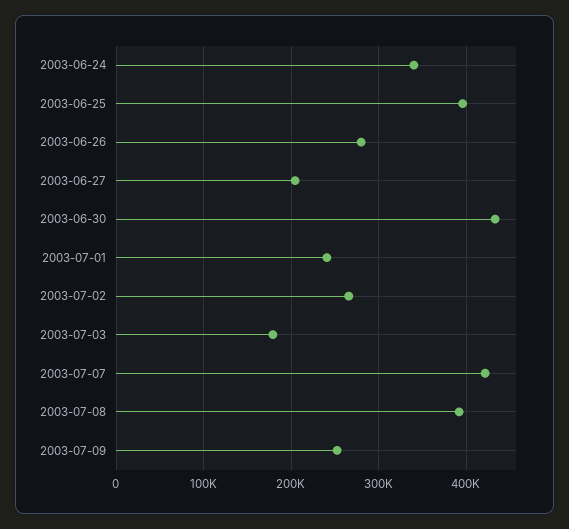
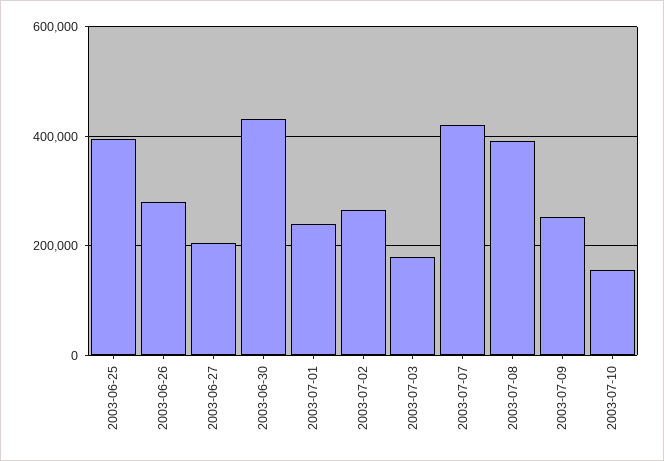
2003-06-24: 340000 -> none
2003-07-10: none -> 160000

